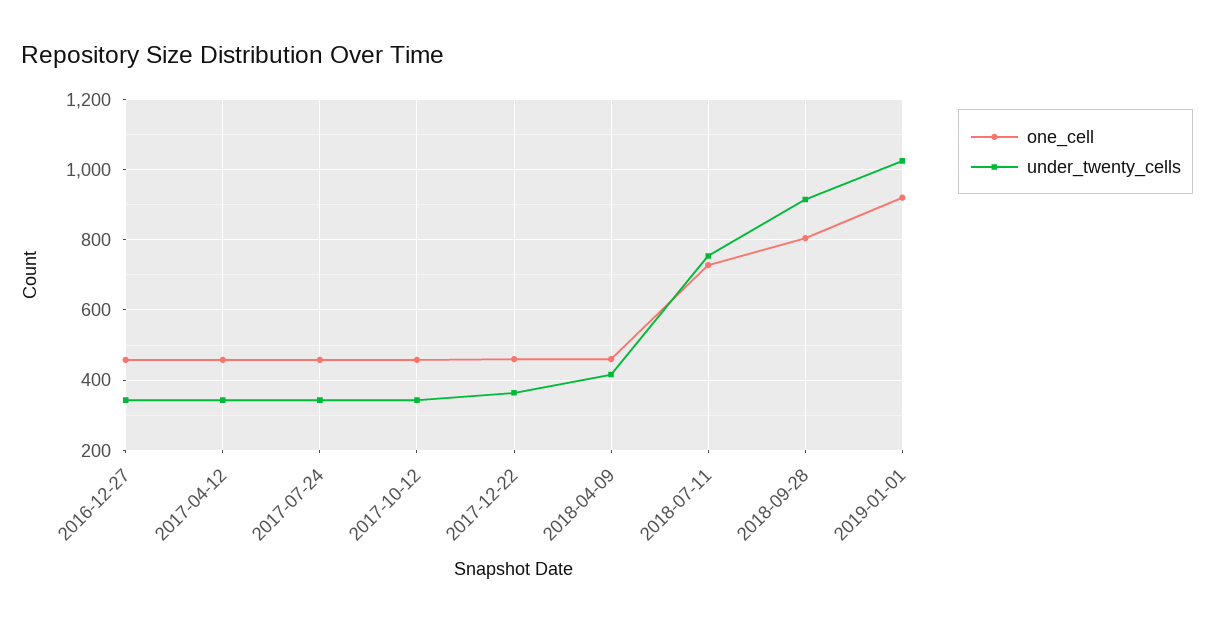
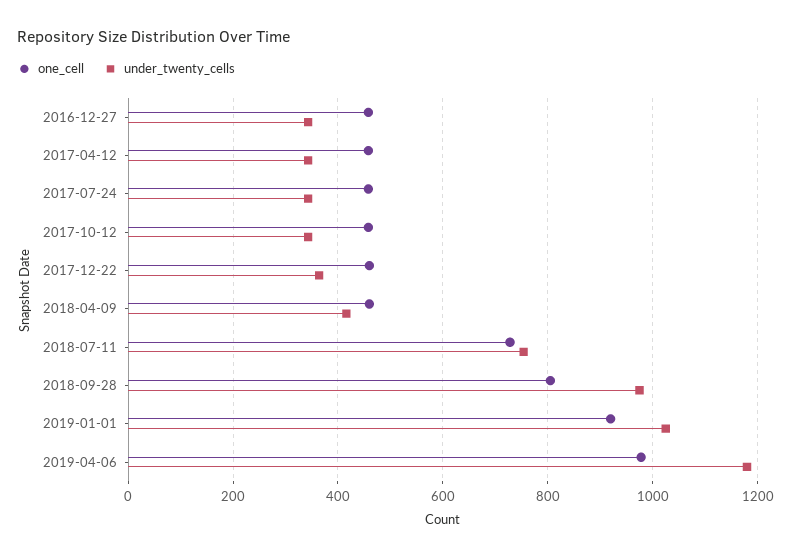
under_twenty_cells, 2018-09-28: 920 -> 980
one_cell, 2019-04-06: none -> 980
under_twenty_cells, 2019-04-06: none -> 1180

